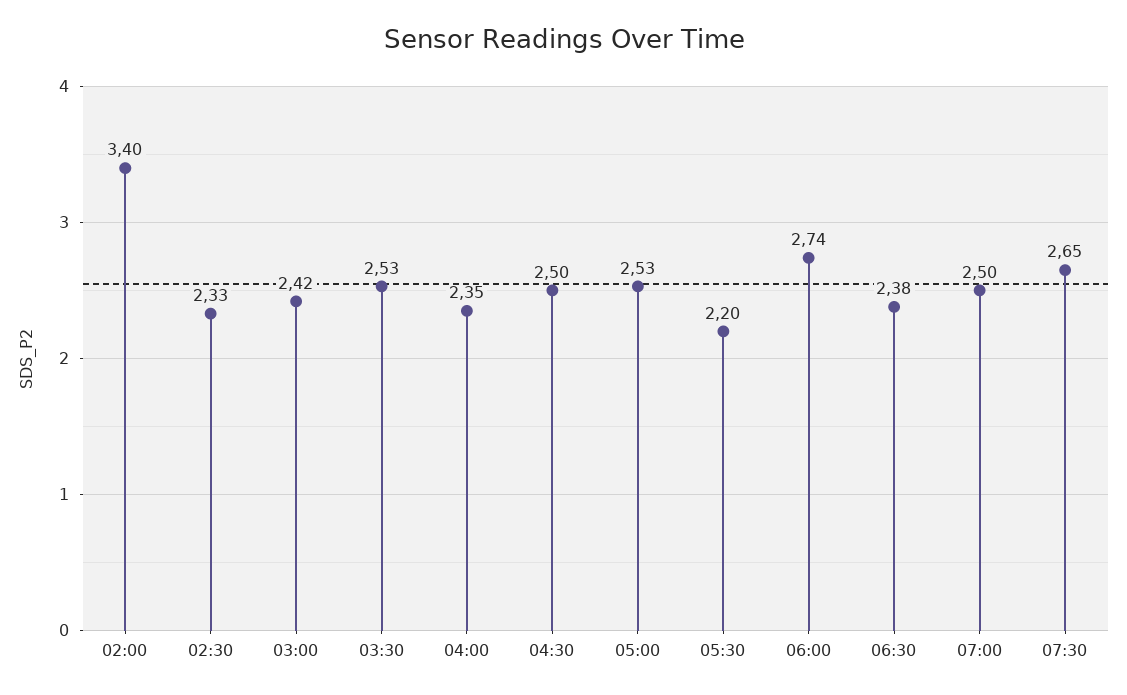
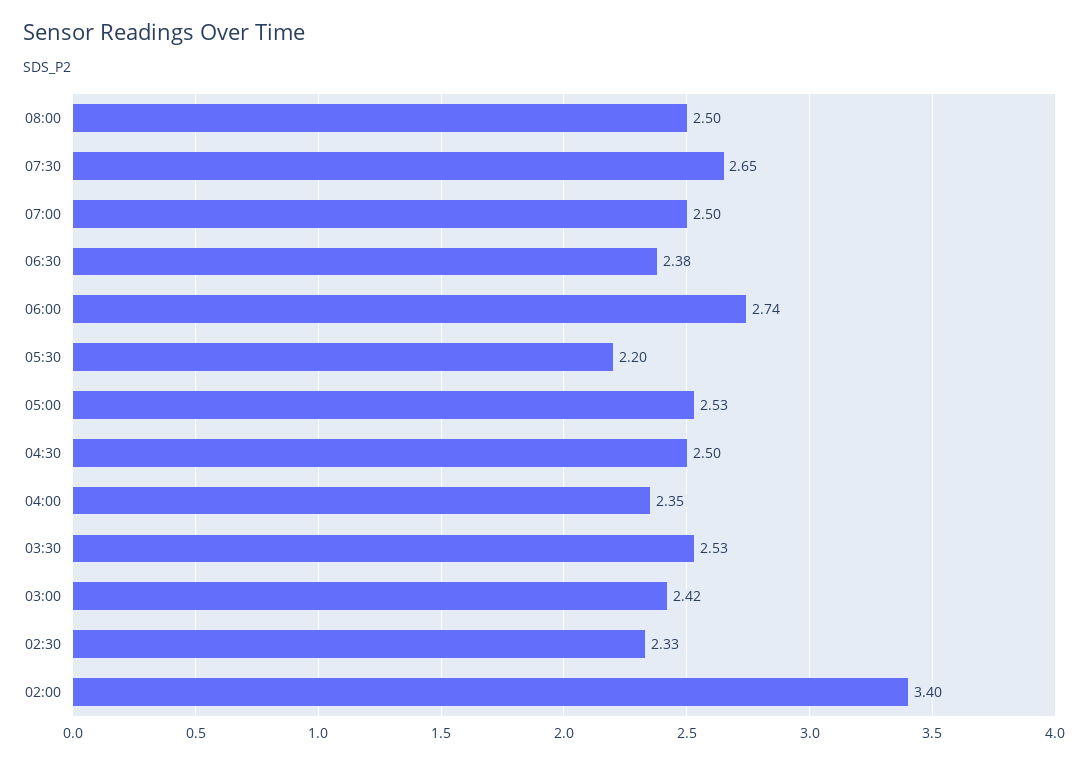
08:00: none -> 2.5

